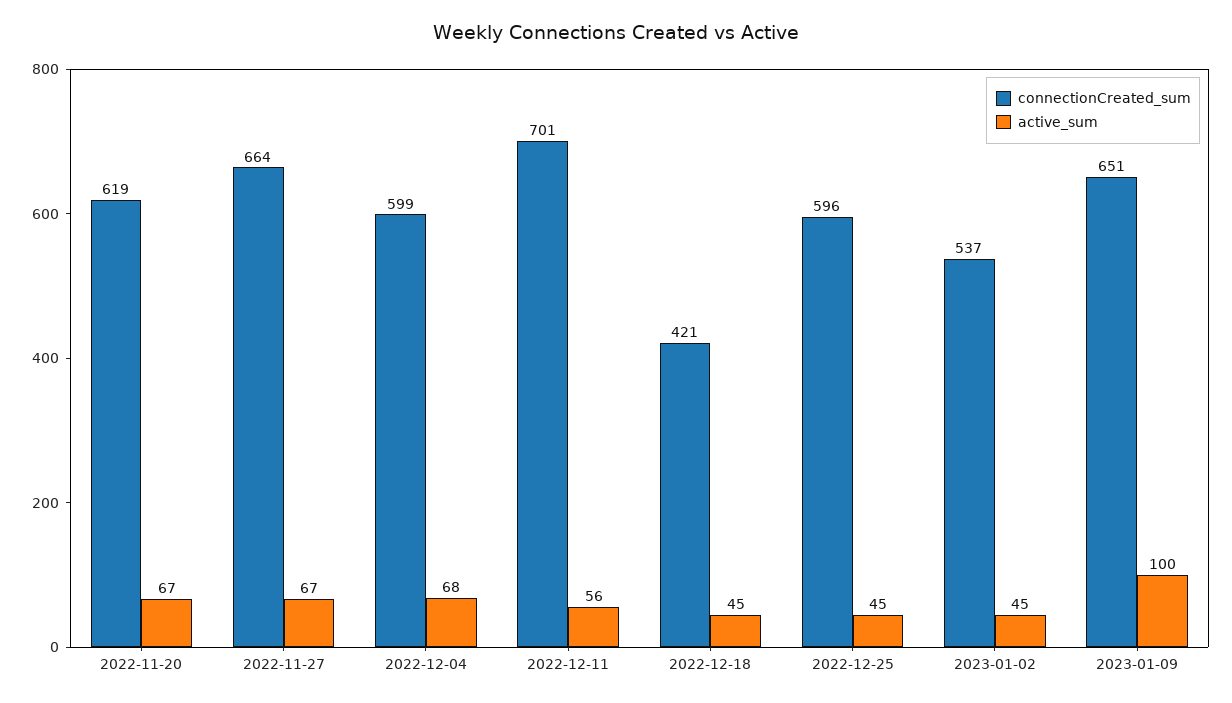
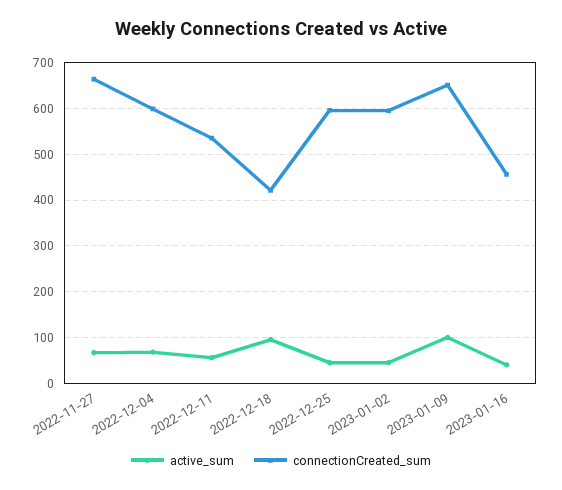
connectionCreated_sum, 2022-11-20: 619 -> none
active_sum, 2022-11-20: 67 -> none
connectionCreated_sum, 2022-12-11: 701 -> 540
active_sum, 2022-12-18: 45 -> 100
connectionCreated_sum, 2023-01-02: 537 -> 600
active_sum, 2023-01-16: none -> 40
connectionCreated_sum, 2023-01-16: none -> 460

